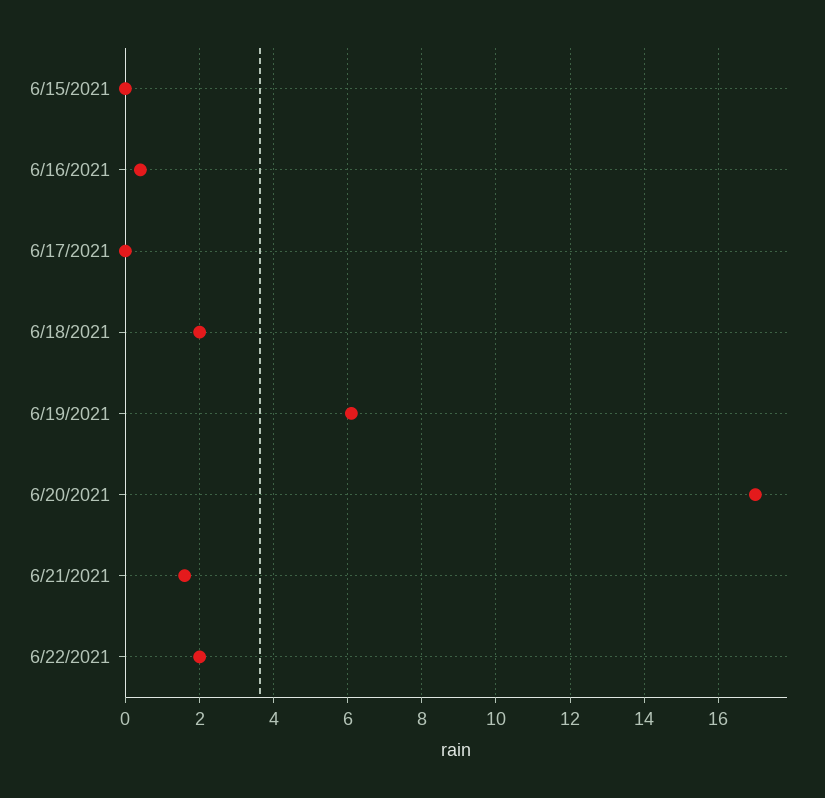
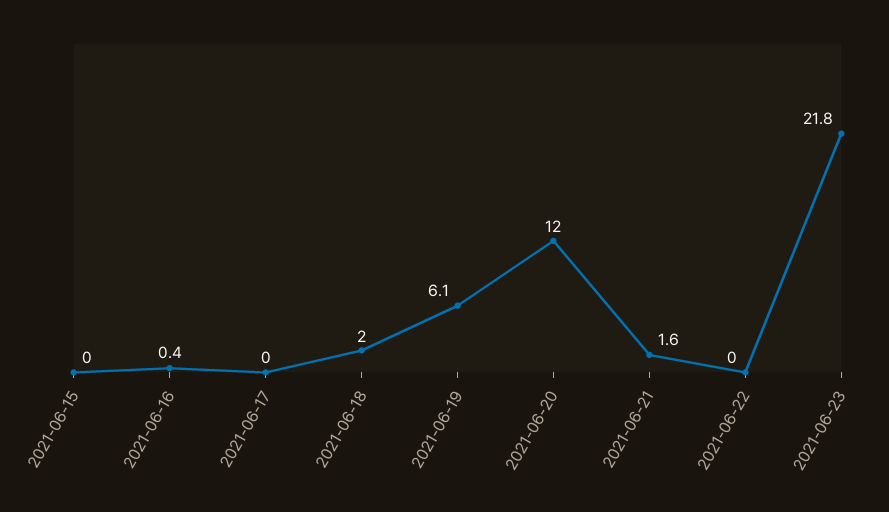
6/20/2021: 17 -> 12
6/22/2021: 2 -> 0
2021-06-23: none -> 21.8

